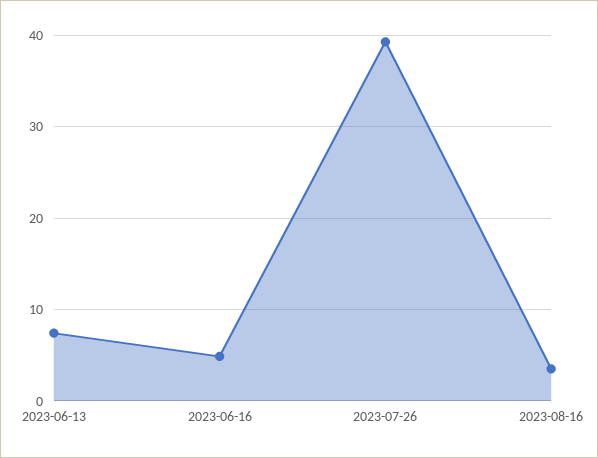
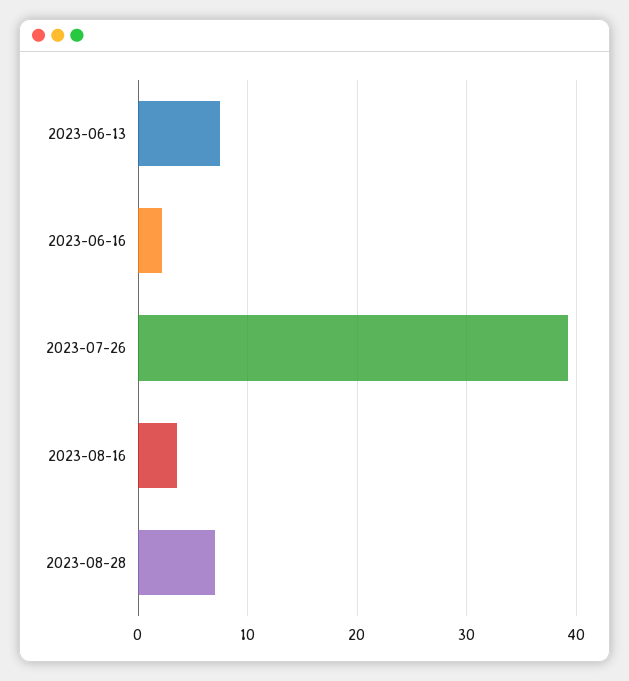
2023-06-16: 5 -> 2
2023-08-28: none -> 7

